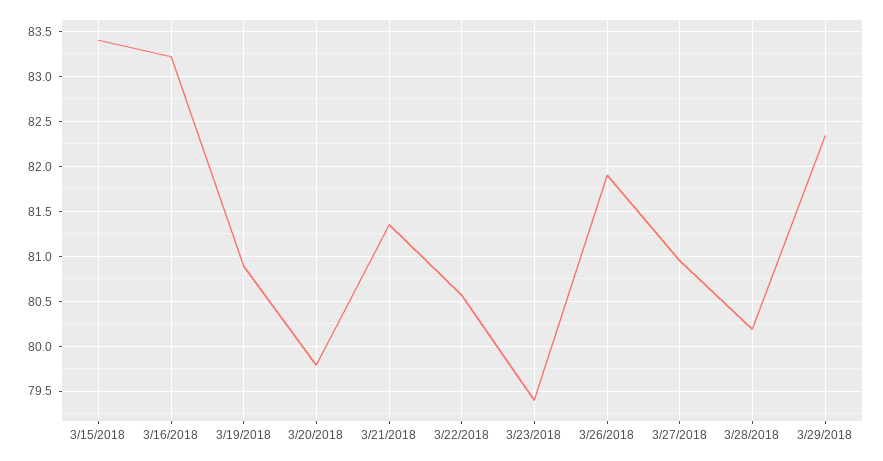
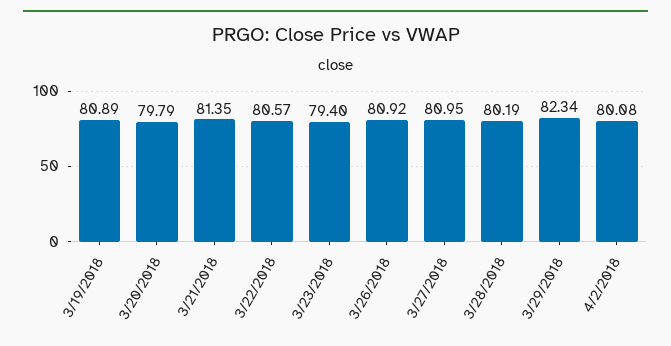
3/15/2018: 83.4 -> none
3/16/2018: 83.2 -> none
3/26/2018: 81.9 -> 80.92
4/2/2018: none -> 80.08

